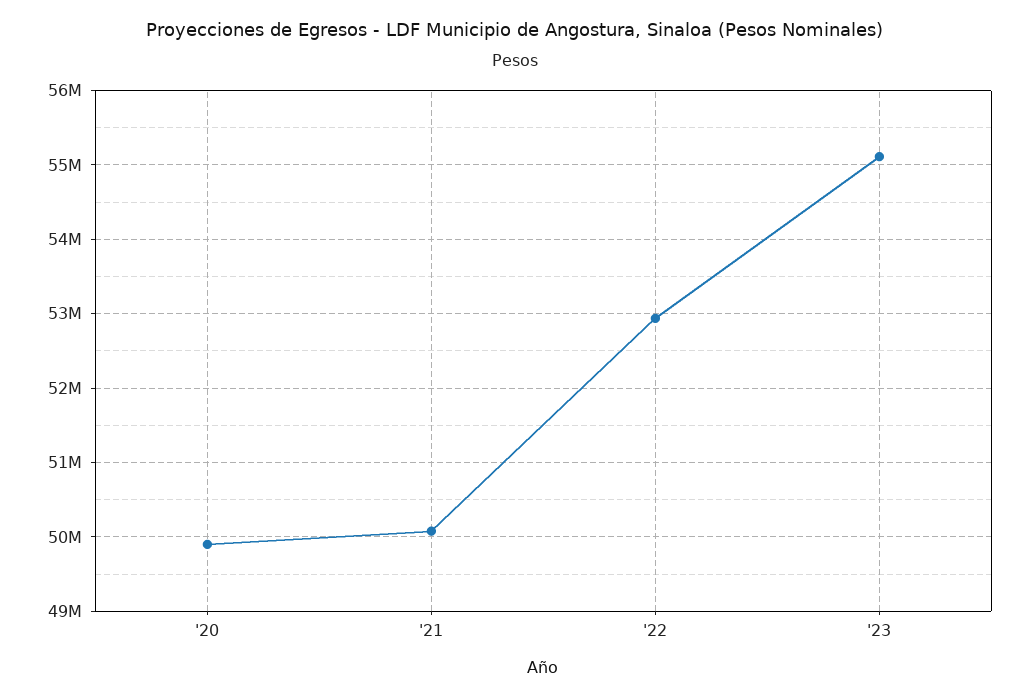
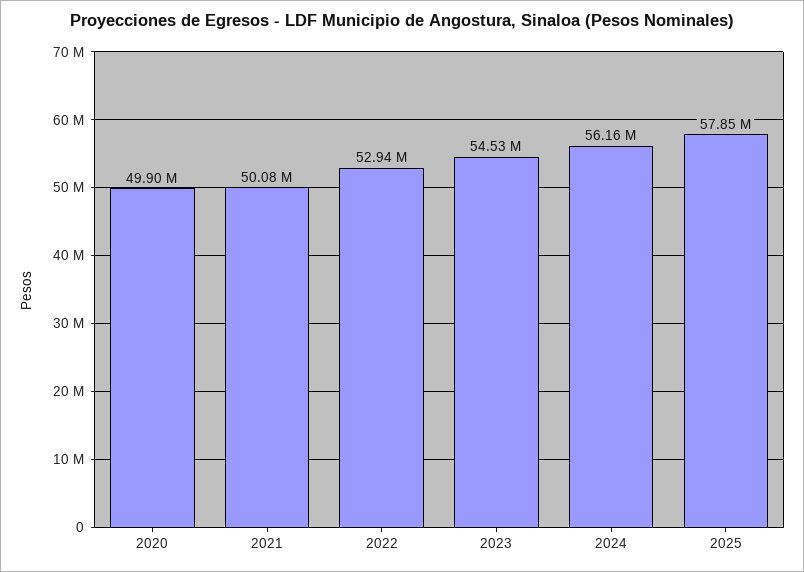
'23: 55100000 -> 54530000
2024: none -> 56160000
2025: none -> 57850000

